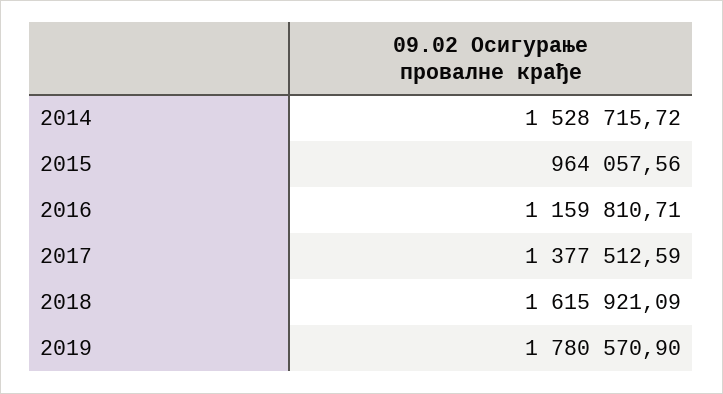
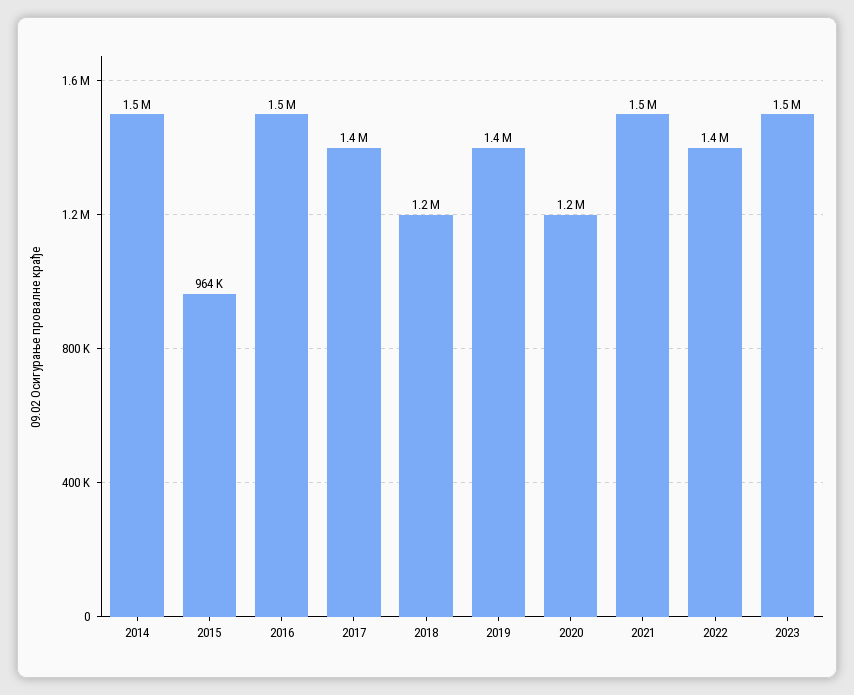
2016: 1159810.71 -> 1500000
2018: 1615921.09 -> 1200000
2019: 1780570.9 -> 1400000
2020: none -> 1200000
2021: none -> 1500000
2022: none -> 1400000
2023: none -> 1500000

